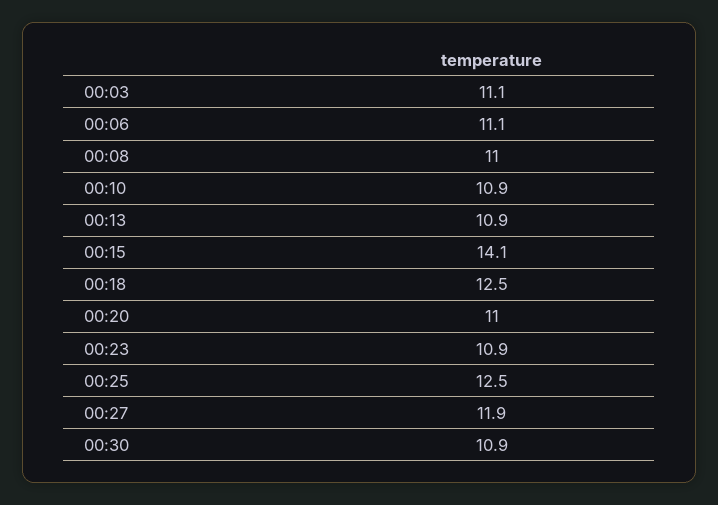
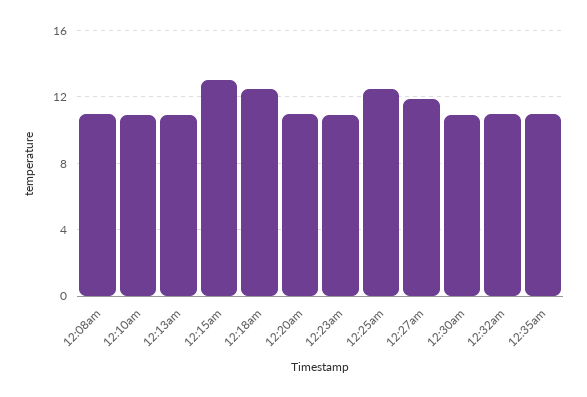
00:03: 11.1 -> none
00:06: 11.1 -> none
00:15: 14.1 -> 13
12:32am: none -> 11
12:35am: none -> 11

